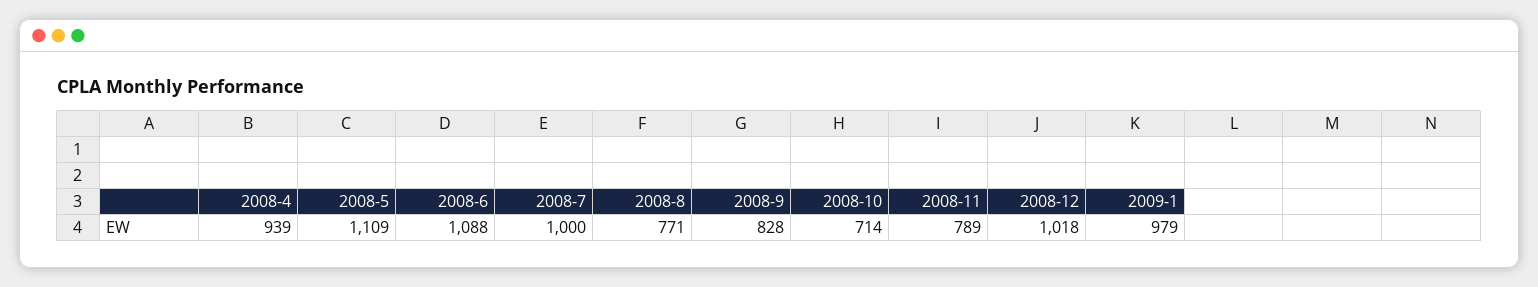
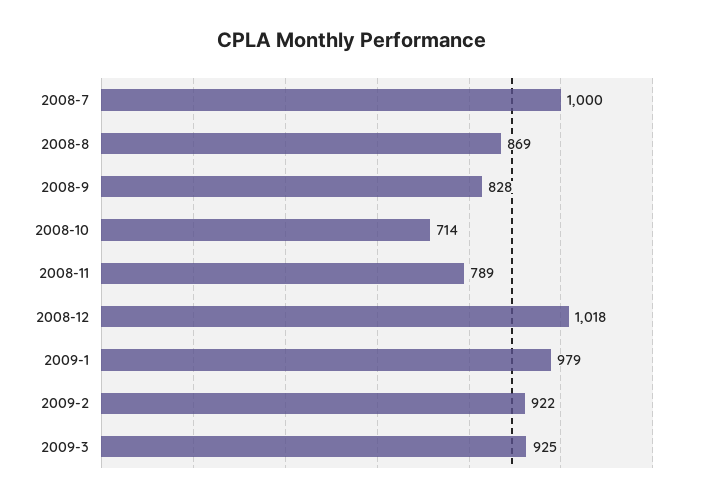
2008-4: 939 -> none
2008-5: 1109 -> none
2008-6: 1088 -> none
2008-8: 771 -> 869
2009-2: none -> 922
2009-3: none -> 925

